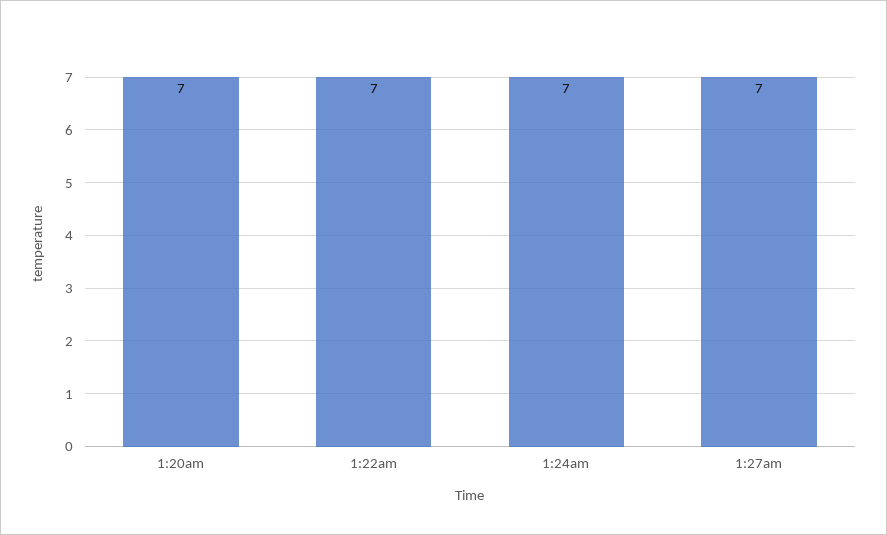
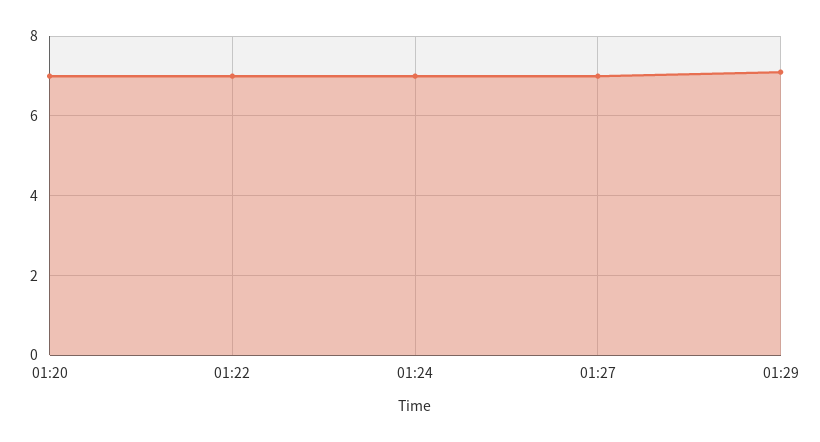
01:29: none -> 7

